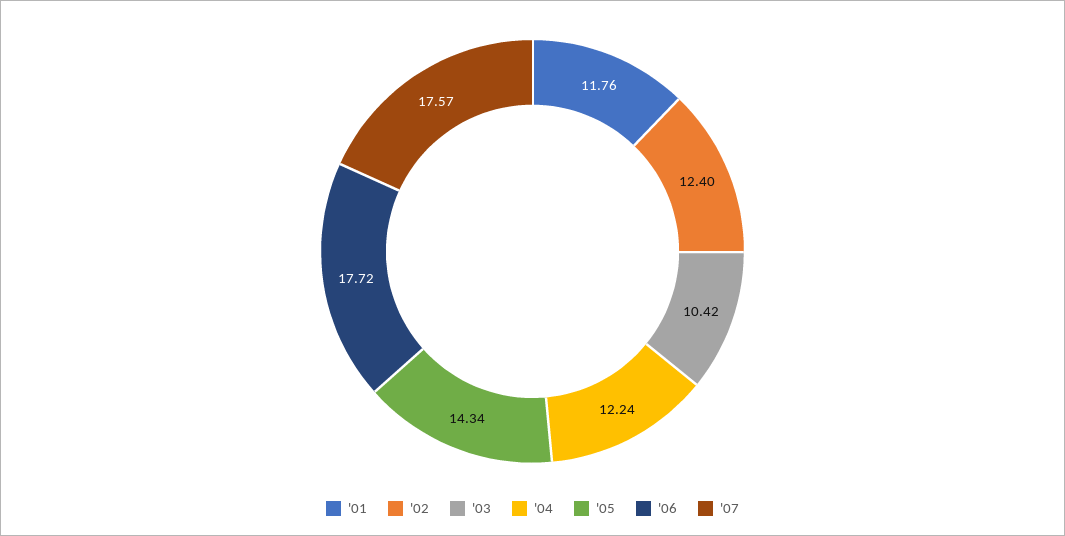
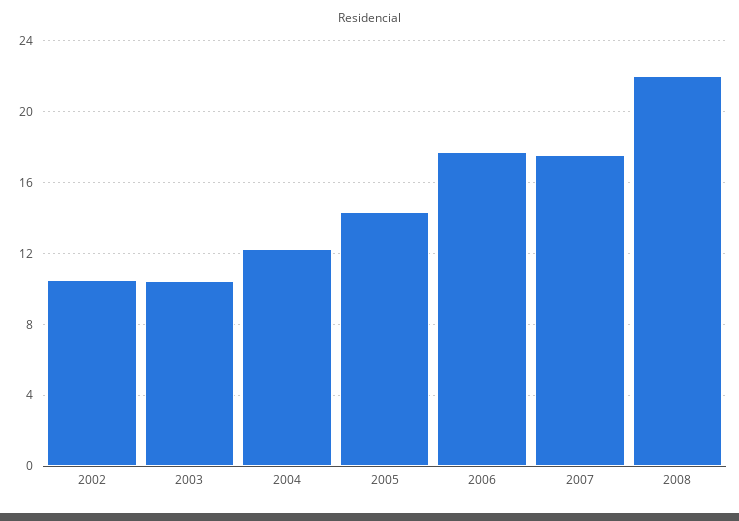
'01: 11.76 -> none
'02: 12.4 -> 10.5
2008: none -> 22

